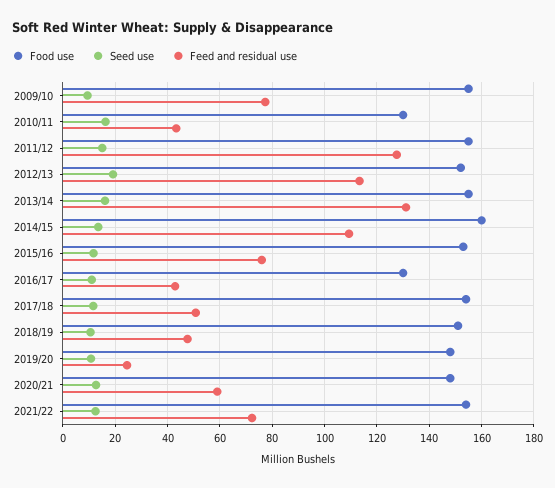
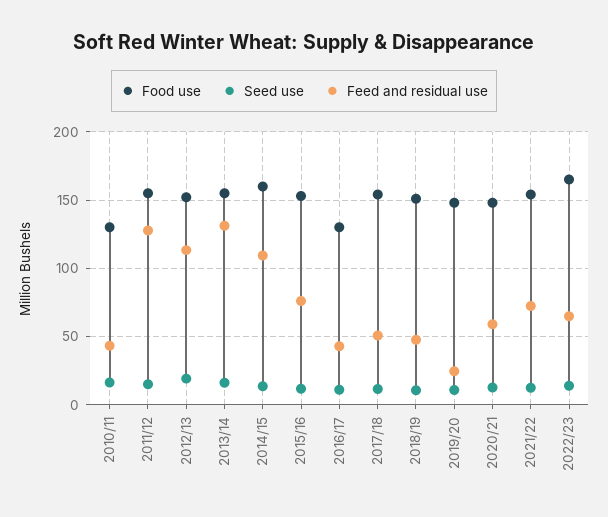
Food use, 2009/10: 155 -> none
Seed use, 2009/10: 10 -> none
Feed and residual use, 2009/10: 77.5 -> none
Food use, 2022/23: none -> 165
Seed use, 2022/23: none -> 15
Feed and residual use, 2022/23: none -> 65

